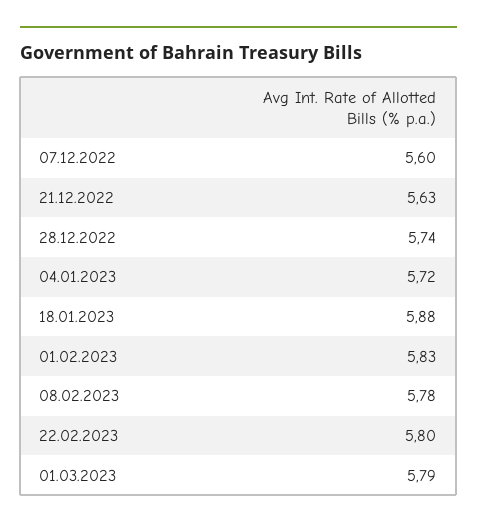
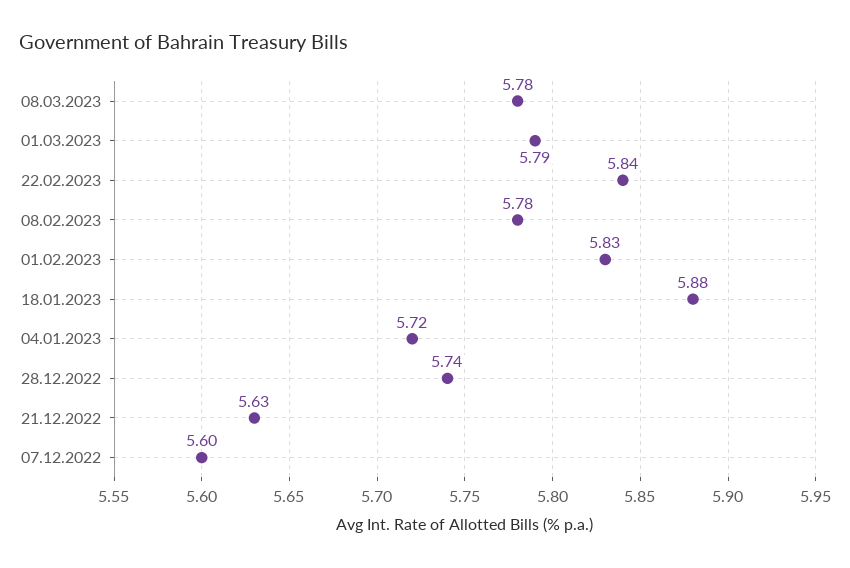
22.02.2023: 5.8 -> 5.84
08.03.2023: none -> 5.78

